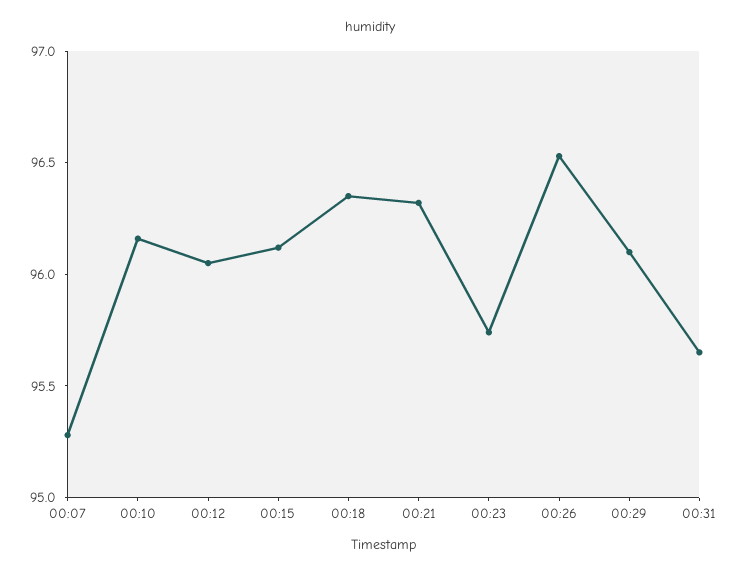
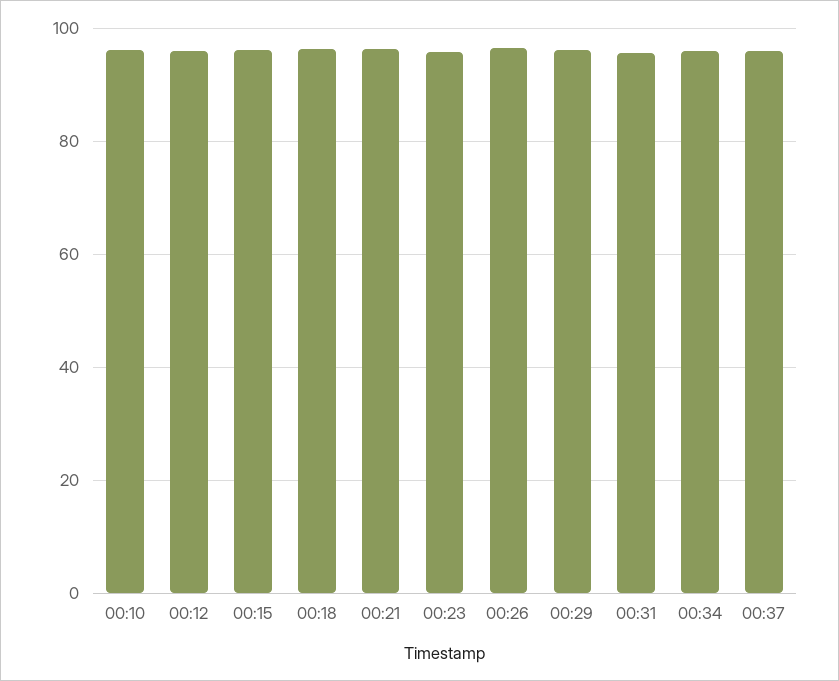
00:07: 95.3 -> none
00:34: none -> 96
00:37: none -> 96

